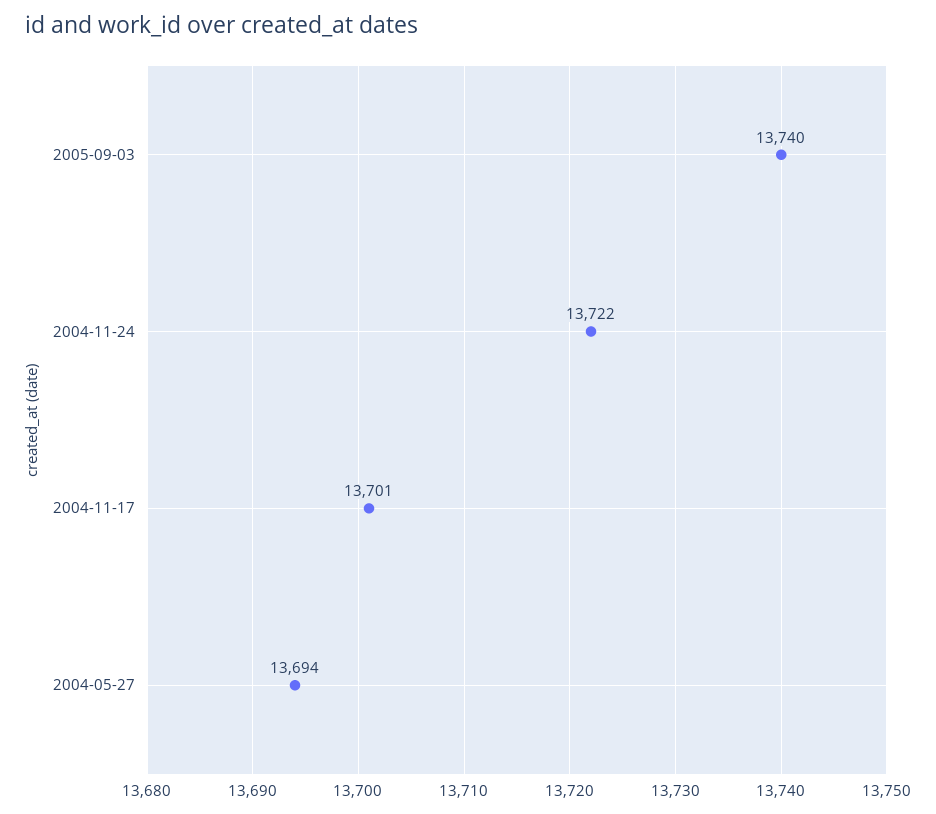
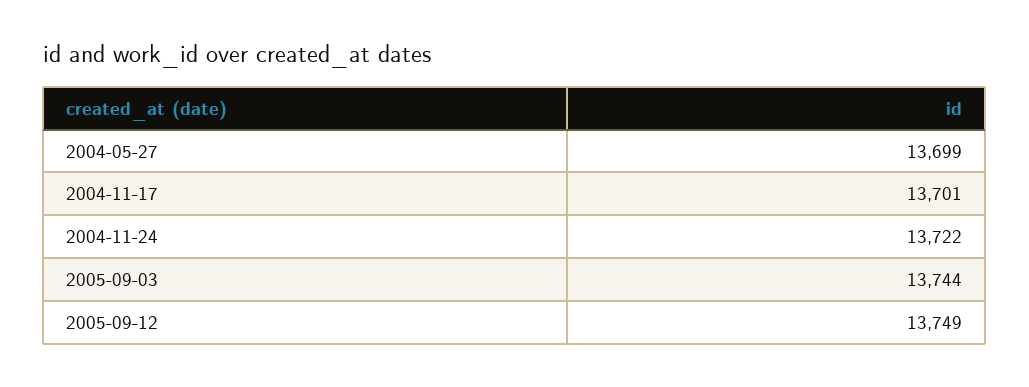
2005-09-03: 13740 -> 13744
2004-05-27: 13694 -> 13699
2005-09-12: none -> 13749

